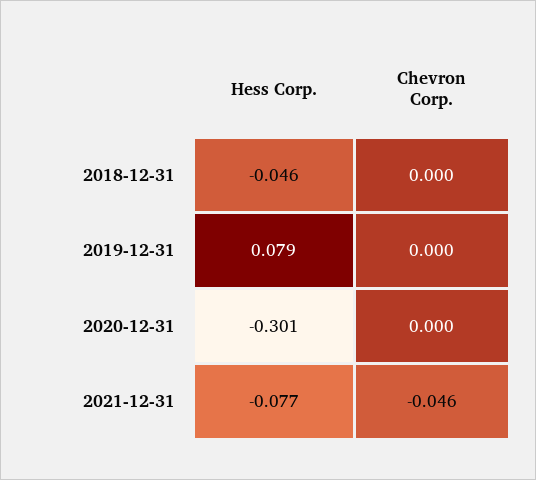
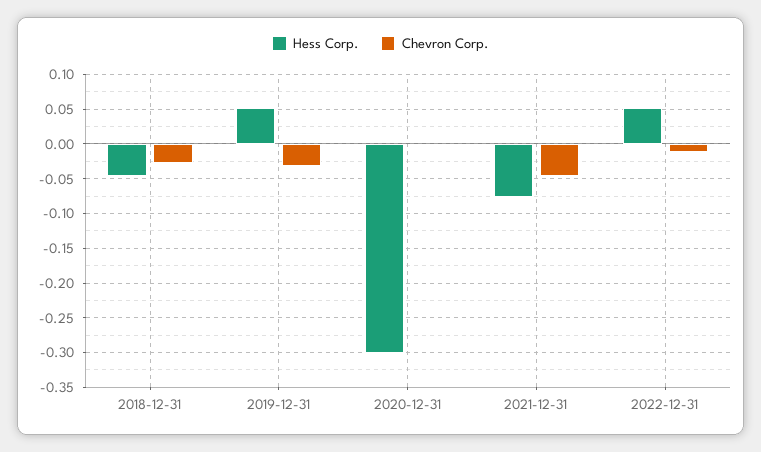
Chevron Corp., 2018-12-31: 0 -> -0.03
Hess Corp., 2019-12-31: 0.079 -> 0.05
Chevron Corp., 2019-12-31: 0 -> -0.03
Hess Corp., 2022-12-31: none -> 0.05
Chevron Corp., 2022-12-31: none -> -0.01

